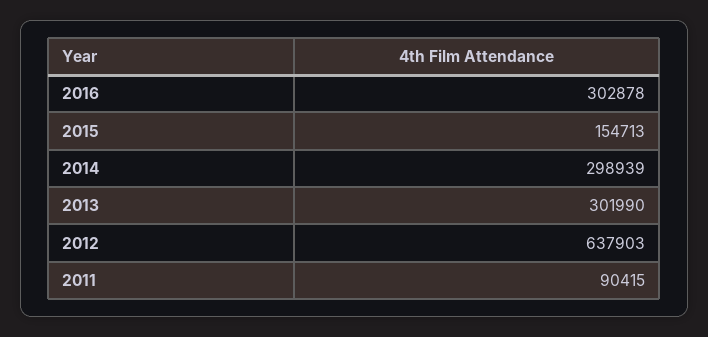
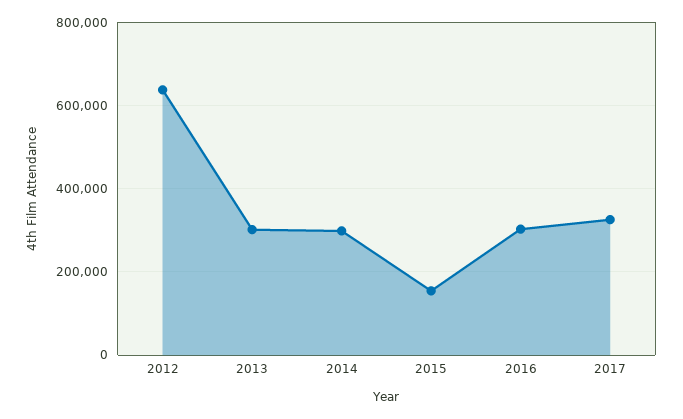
2011: 90415 -> none
2017: none -> 320000

